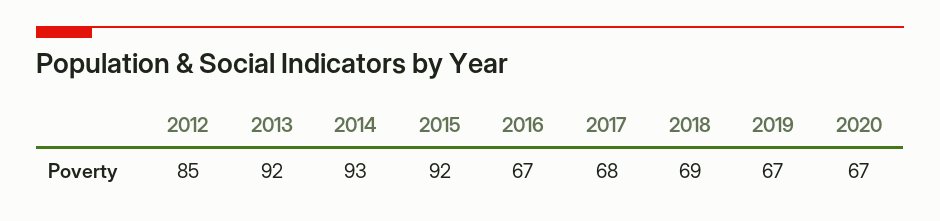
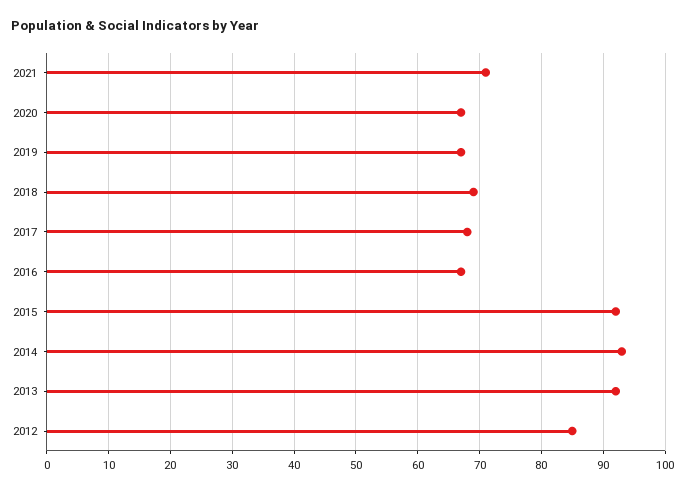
2021: none -> 71

